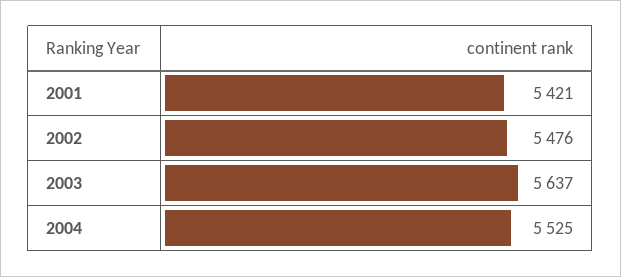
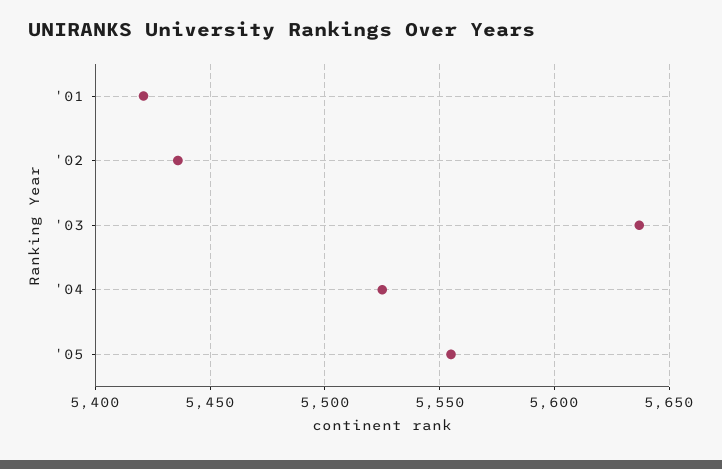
2002: 5476 -> 5435
'05: none -> 5555

